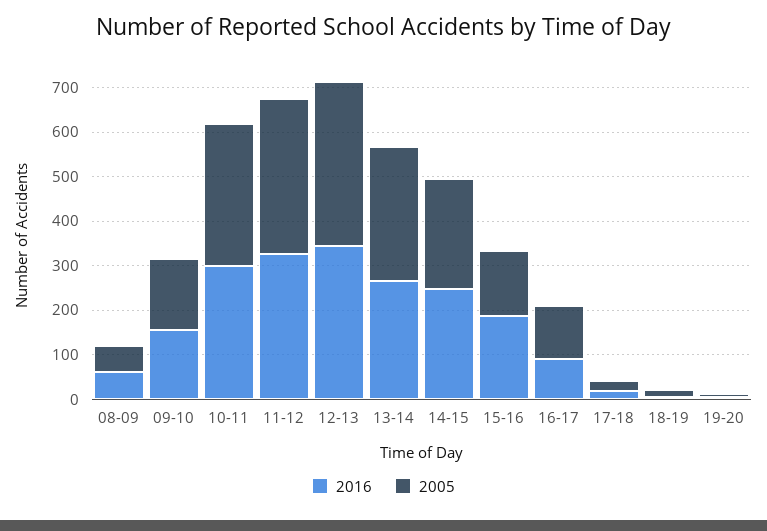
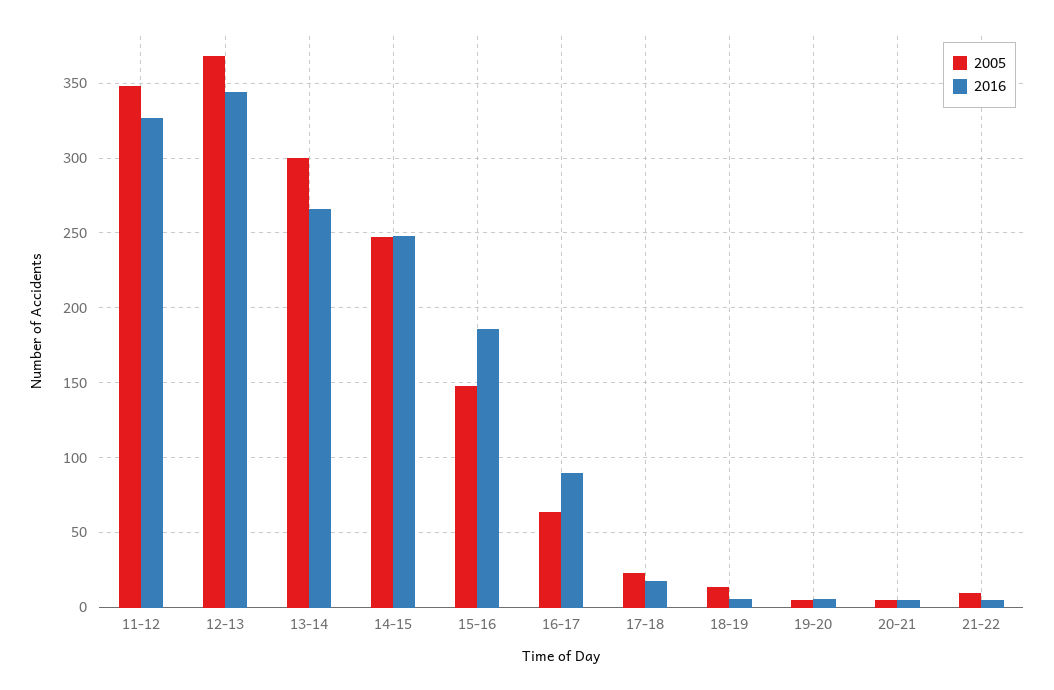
2016, 08-09: 60 -> none
2005, 08-09: 60 -> none
2016, 09-10: 160 -> none
2005, 09-10: 160 -> none
2016, 10-11: 300 -> none
2005, 10-11: 320 -> none
2005, 16-17: 120 -> 65
2005, 20-21: none -> 5
2016, 20-21: none -> 5
2005, 21-22: none -> 10
2016, 21-22: none -> 5

